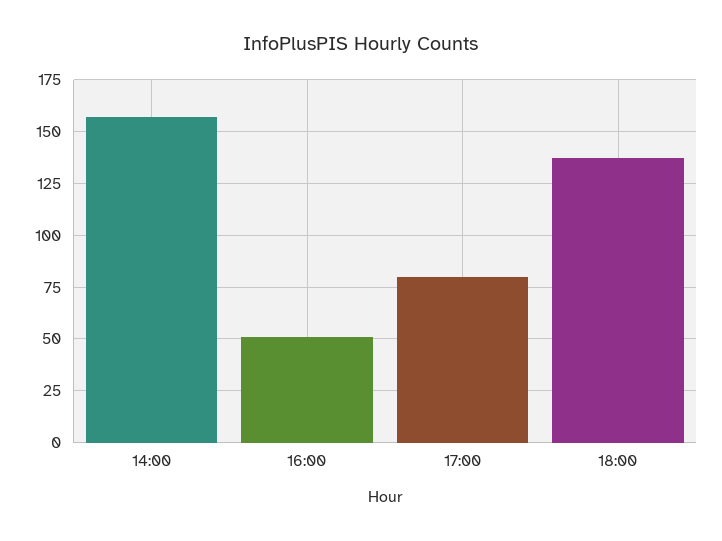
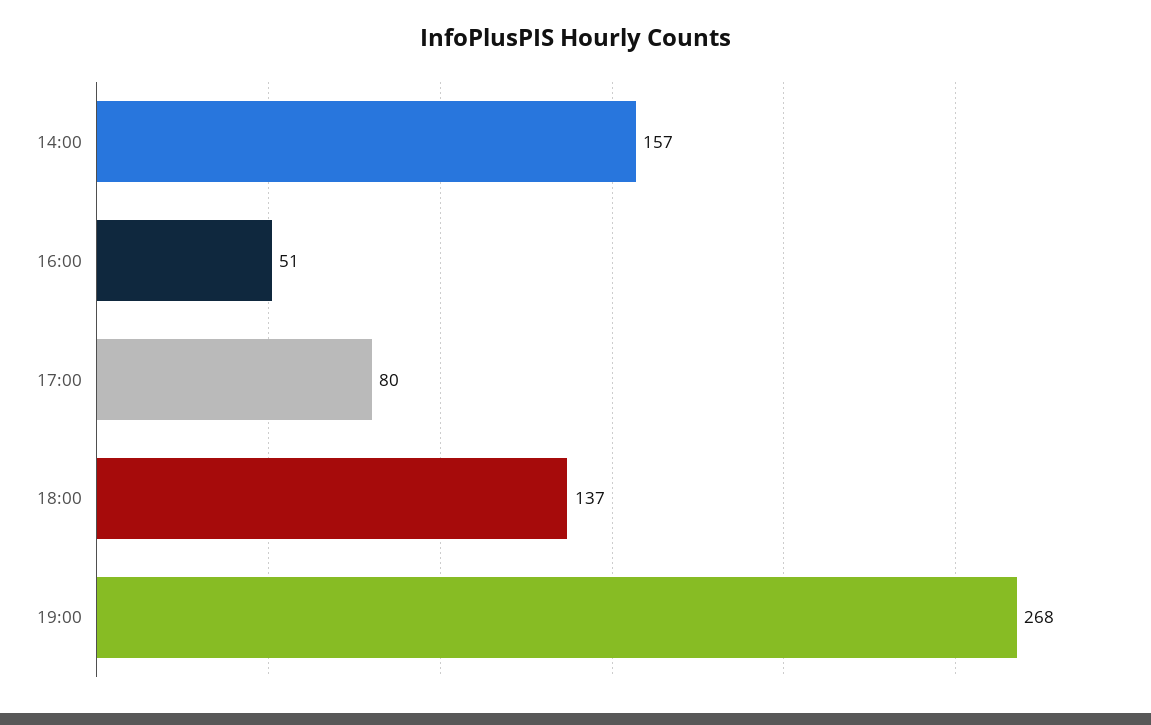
19:00: none -> 268

